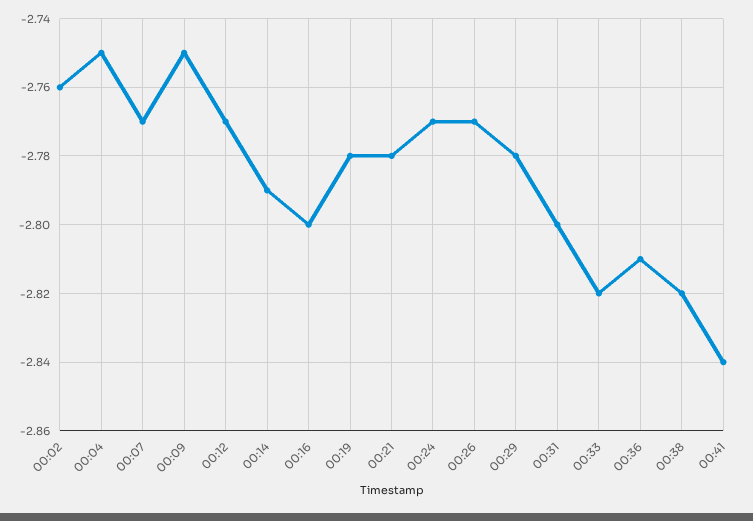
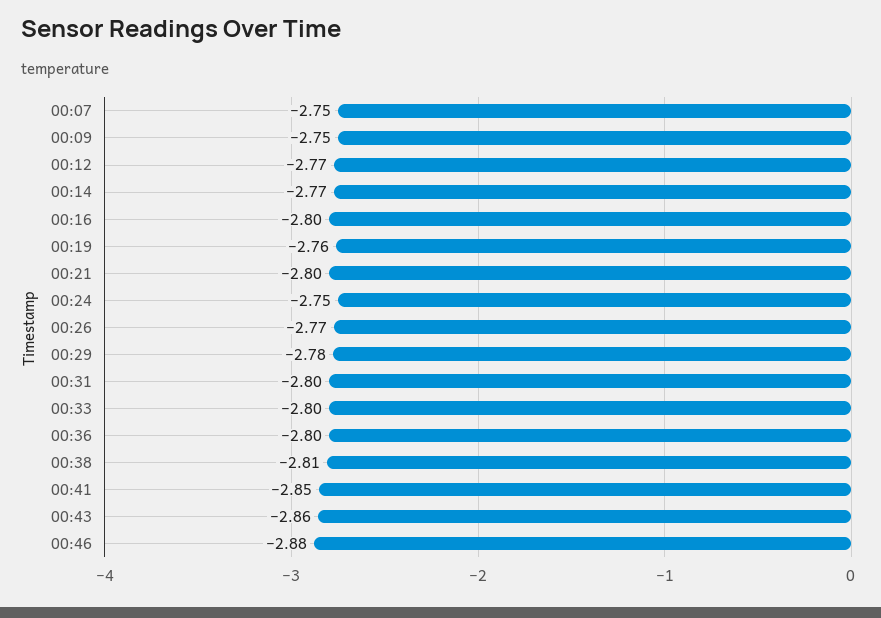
00:02: -2.76 -> none
00:04: -2.75 -> none
00:07: -2.77 -> -2.75
00:14: -2.79 -> -2.77
00:19: -2.78 -> -2.76
00:21: -2.78 -> -2.8
00:24: -2.77 -> -2.75
00:33: -2.82 -> -2.8
00:36: -2.81 -> -2.8
00:38: -2.82 -> -2.81
00:41: -2.84 -> -2.85
00:43: none -> -2.86
00:46: none -> -2.88

